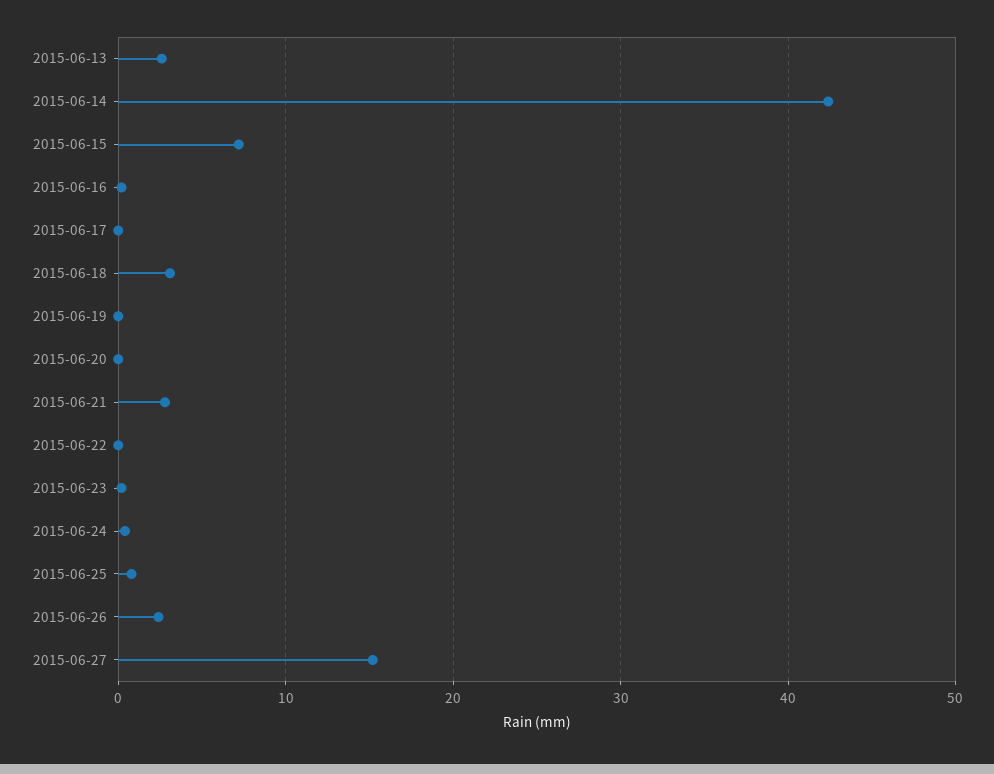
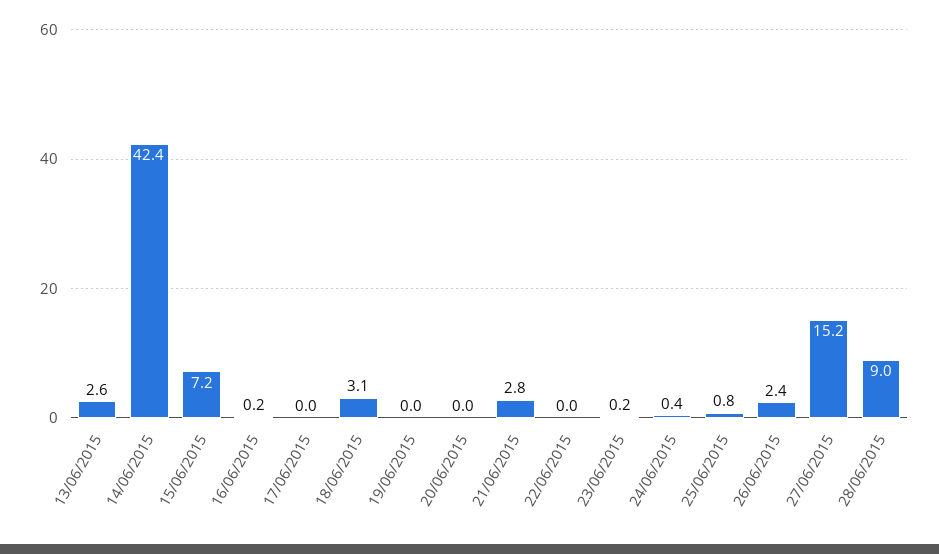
28/06/2015: none -> 9

